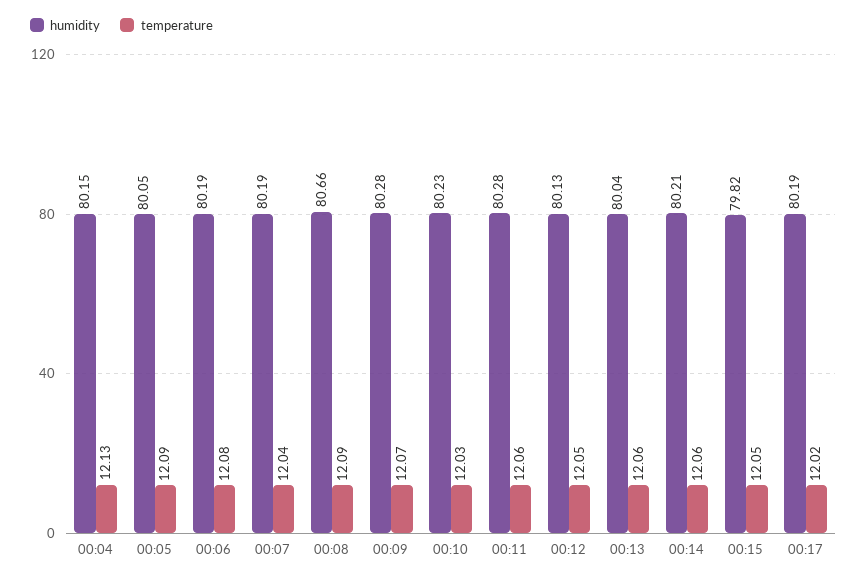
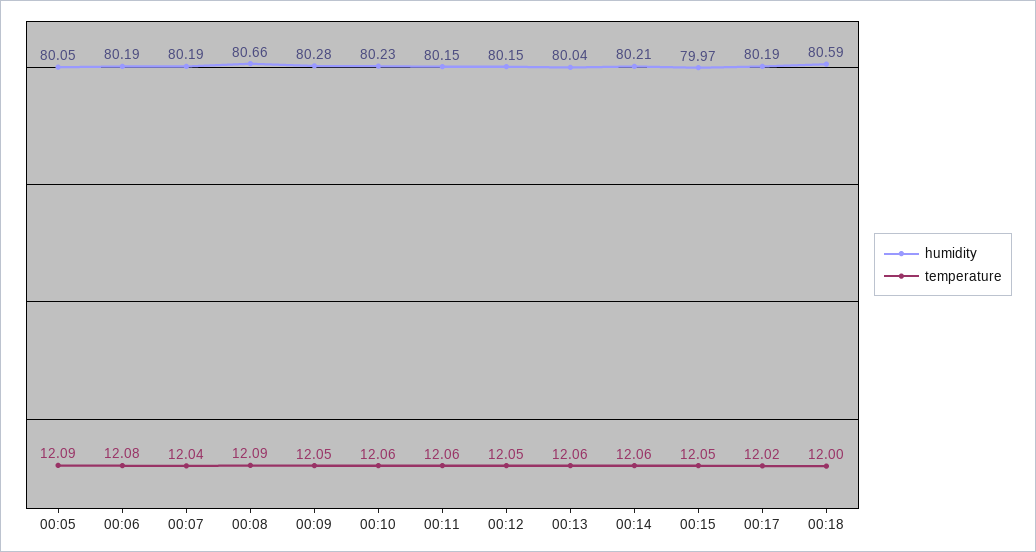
humidity, 00:04: 80.15 -> none
temperature, 00:04: 12.13 -> none
temperature, 00:09: 12.07 -> 12.05
temperature, 00:10: 12.03 -> 12.06
humidity, 00:11: 80.28 -> 80.15
humidity, 00:12: 80.13 -> 80.15
humidity, 00:15: 79.82 -> 79.97
humidity, 00:18: none -> 80.59
temperature, 00:18: none -> 12

